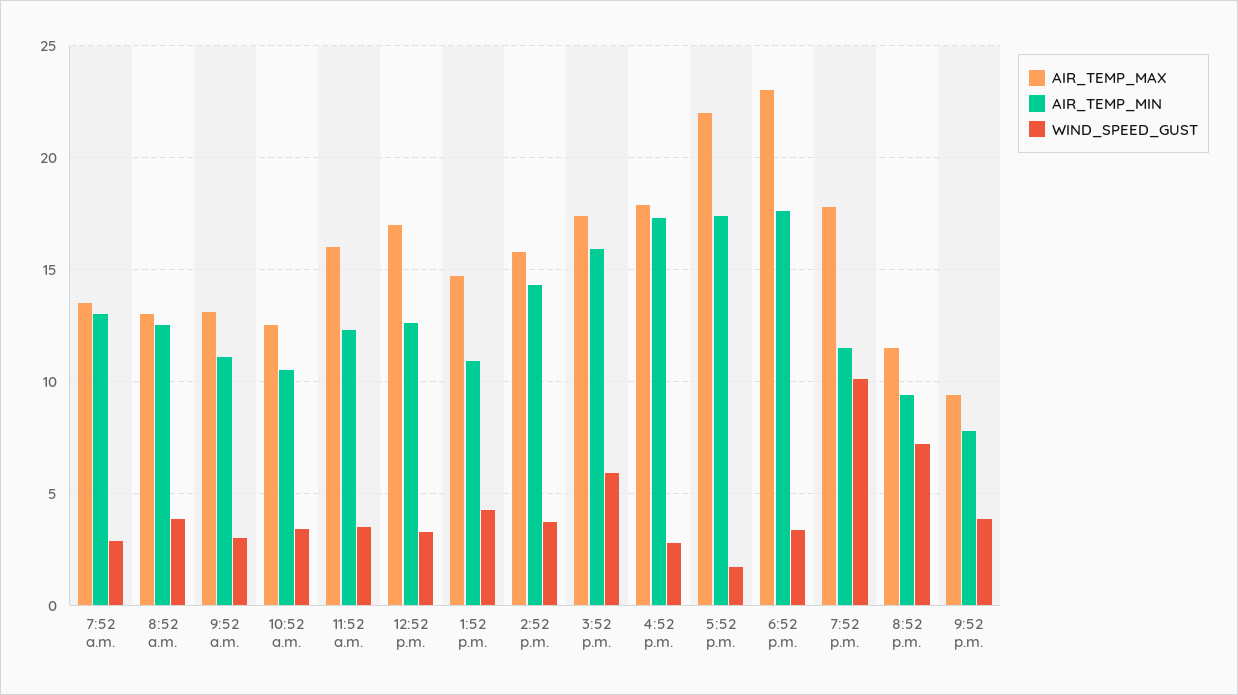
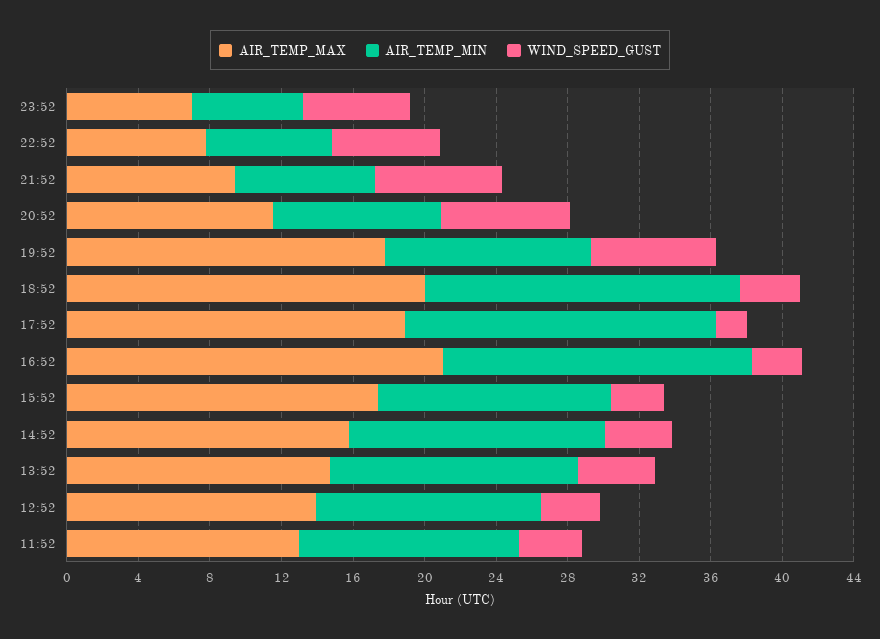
AIR_TEMP_MAX, 7:52 a.m.: 13.5 -> none
AIR_TEMP_MIN, 7:52 a.m.: 13 -> none
WIND_SPEED_GUST, 7:52 a.m.: 3 -> none
AIR_TEMP_MAX, 8:52 a.m.: 13 -> none
AIR_TEMP_MIN, 8:52 a.m.: 12.5 -> none
WIND_SPEED_GUST, 8:52 a.m.: 4 -> none
AIR_TEMP_MAX, 9:52 a.m.: 13 -> none
AIR_TEMP_MIN, 9:52 a.m.: 11 -> none
WIND_SPEED_GUST, 9:52 a.m.: 3 -> none
AIR_TEMP_MAX, 10:52 a.m.: 12.5 -> none
AIR_TEMP_MIN, 10:52 a.m.: 10.5 -> none
WIND_SPEED_GUST, 10:52 a.m.: 3.5 -> none
AIR_TEMP_MAX, 11:52 a.m.: 16 -> 13
AIR_TEMP_MAX, 12:52 p.m.: 17 -> 14
AIR_TEMP_MIN, 1:52 p.m.: 11 -> 14
AIR_TEMP_MIN, 3:52 p.m.: 16 -> 13
WIND_SPEED_GUST, 3:52 p.m.: 6 -> 3
AIR_TEMP_MAX, 4:52 p.m.: 18 -> 21
AIR_TEMP_MAX, 5:52 p.m.: 22 -> 19
AIR_TEMP_MAX, 6:52 p.m.: 23 -> 20
WIND_SPEED_GUST, 7:52 p.m.: 10 -> 7
WIND_SPEED_GUST, 9:52 p.m.: 4 -> 7
AIR_TEMP_MAX, 23:52: none -> 7
AIR_TEMP_MIN, 23:52: none -> 6
WIND_SPEED_GUST, 23:52: none -> 6
AIR_TEMP_MAX, 22:52: none -> 8
AIR_TEMP_MIN, 22:52: none -> 7
WIND_SPEED_GUST, 22:52: none -> 6

